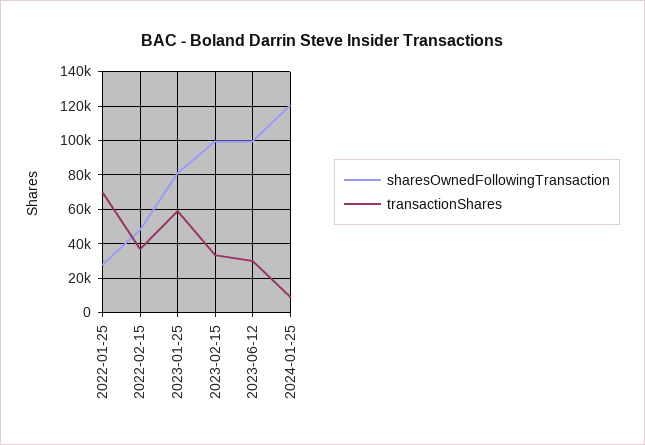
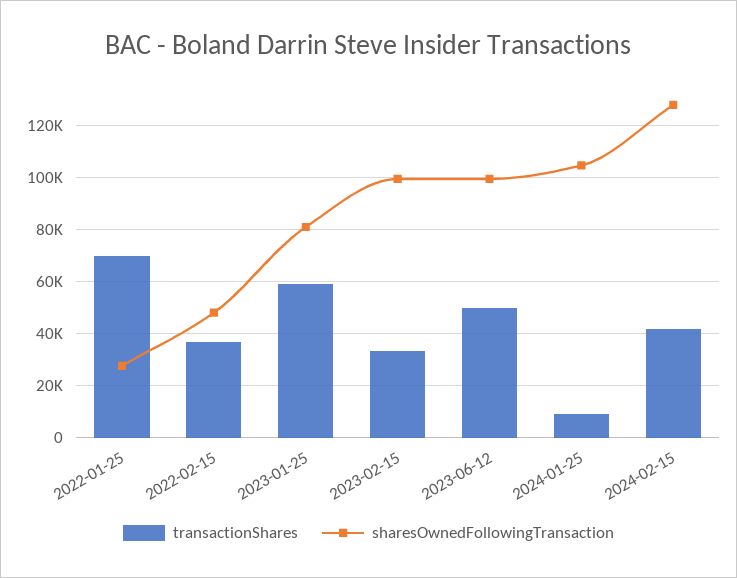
transactionShares, 2023-06-12: 30000 -> 50000
sharesOwnedFollowingTransaction, 2024-01-25: 120000 -> 105000
transactionShares, 2024-02-15: none -> 42500
sharesOwnedFollowingTransaction, 2024-02-15: none -> 127500

